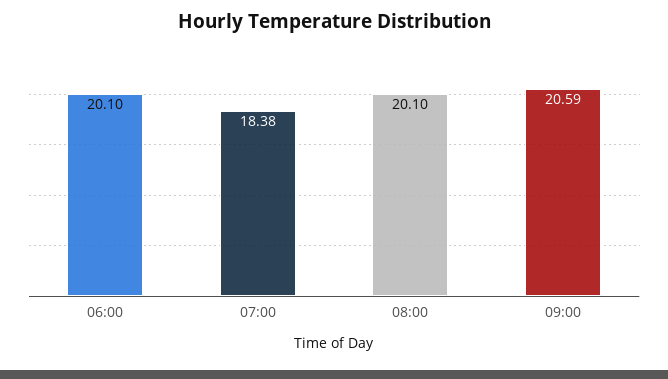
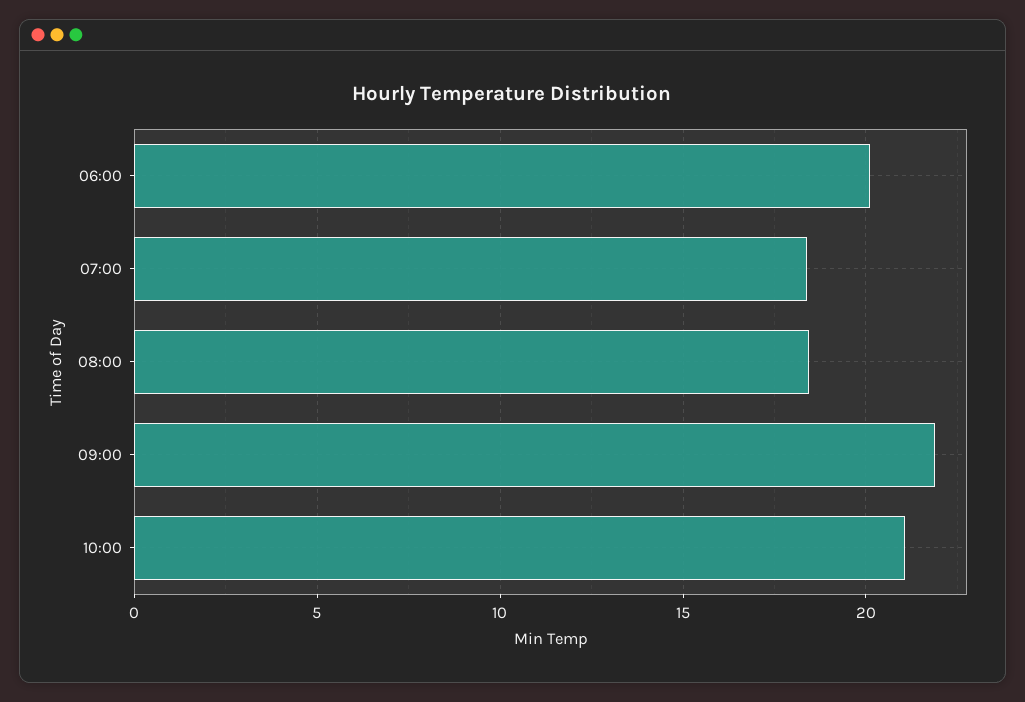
08:00: 20.1 -> 18.5
09:00: 20.59 -> 22
10:00: none -> 21

